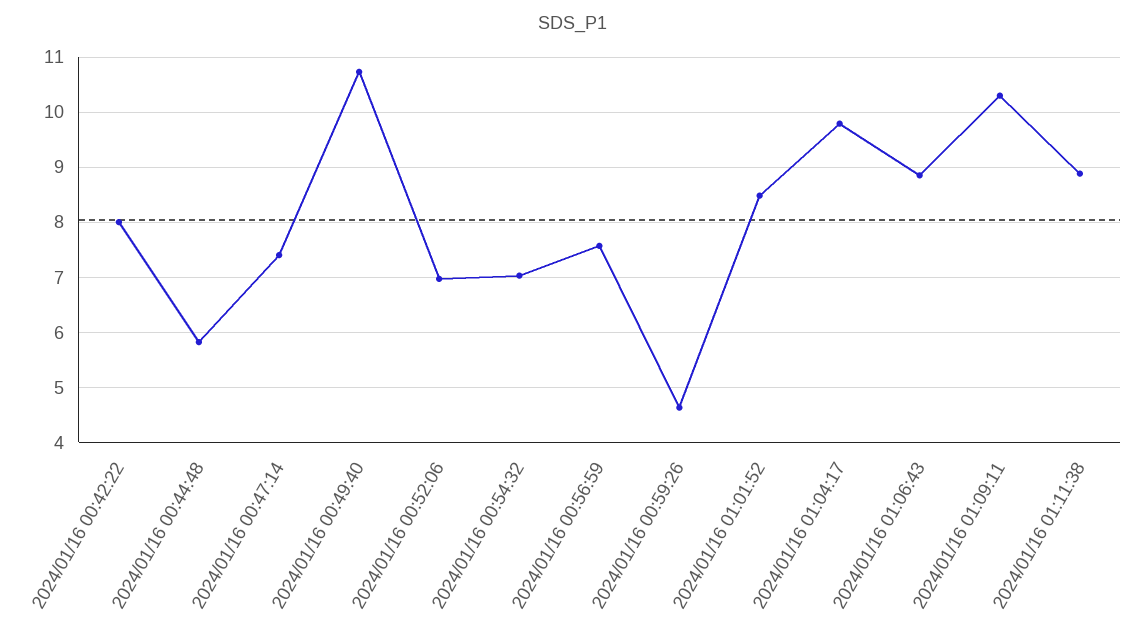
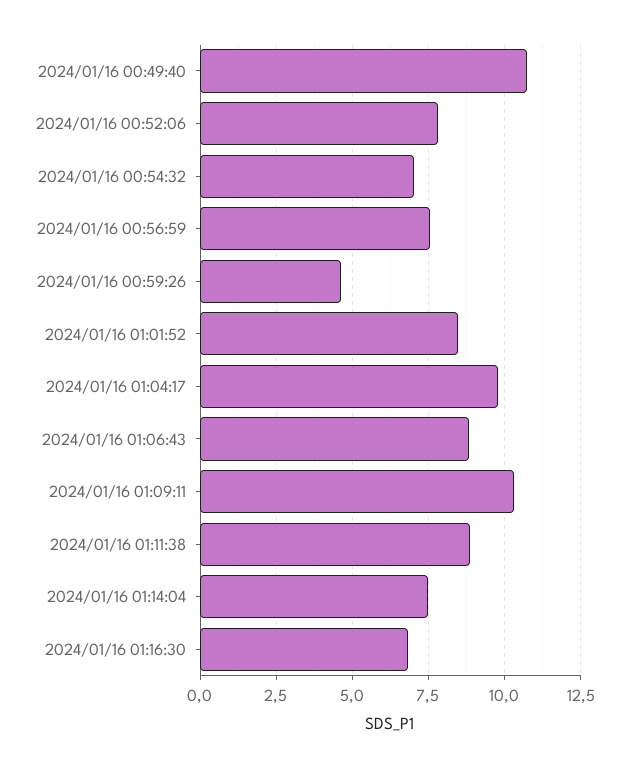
2024/01/16 00:42:22: 8 -> none
2024/01/16 00:44:48: 5.8 -> none
2024/01/16 00:47:14: 7.4 -> none
2024/01/16 00:52:06: 7 -> 7.75
2024/01/16 01:14:04: none -> 7.5
2024/01/16 01:16:30: none -> 6.75

